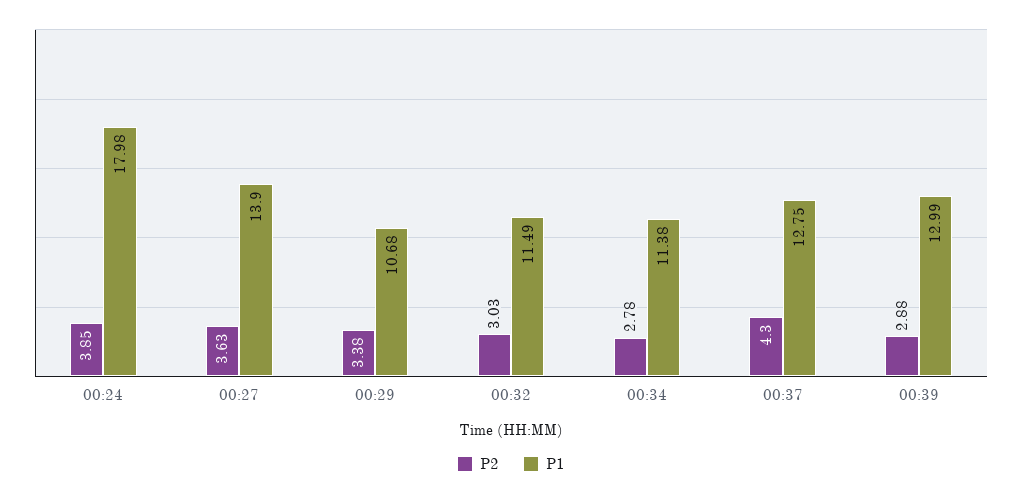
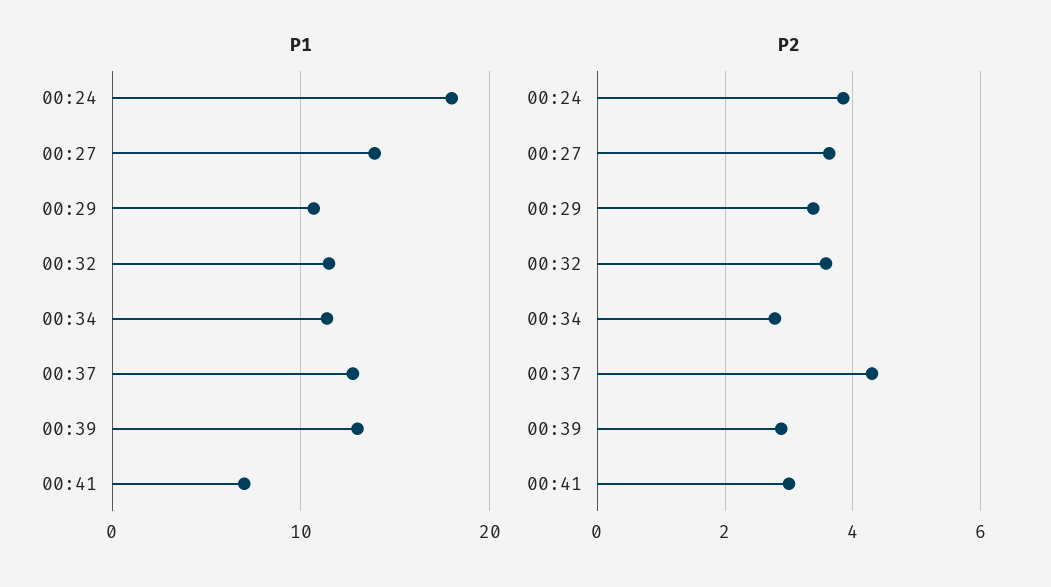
P2, 00:32: 3.03 -> 3.6
P1, 00:41: none -> 7
P2, 00:41: none -> 3

